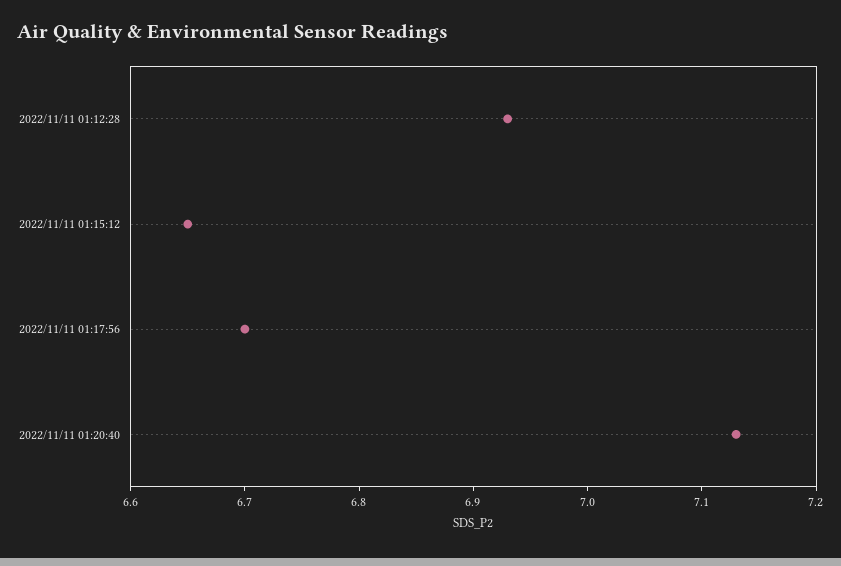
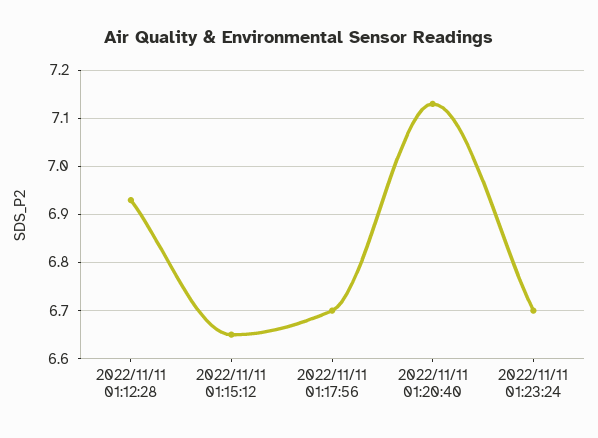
2022/11/11 01:23:24: none -> 6.7

